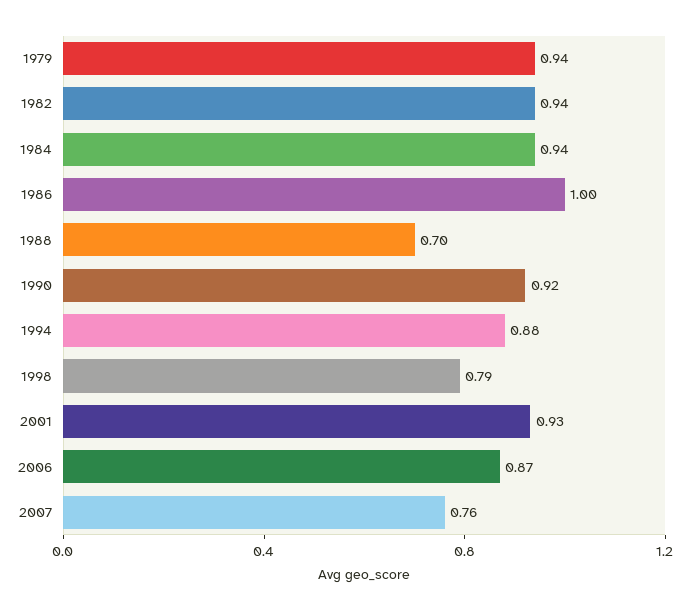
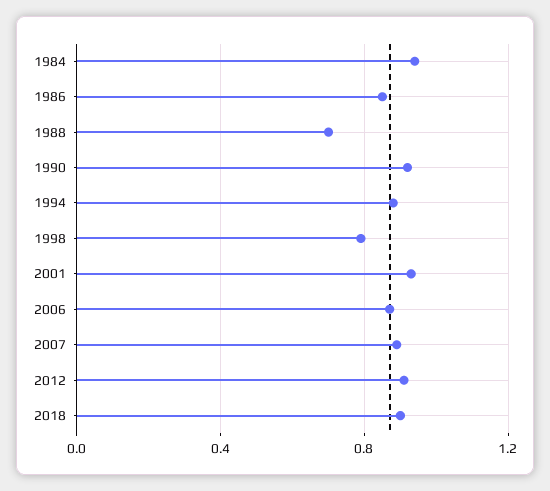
1979: 0.94 -> none
1982: 0.94 -> none
1986: 1 -> 0.85
2007: 0.76 -> 0.9
2012: none -> 0.9
2018: none -> 0.9

